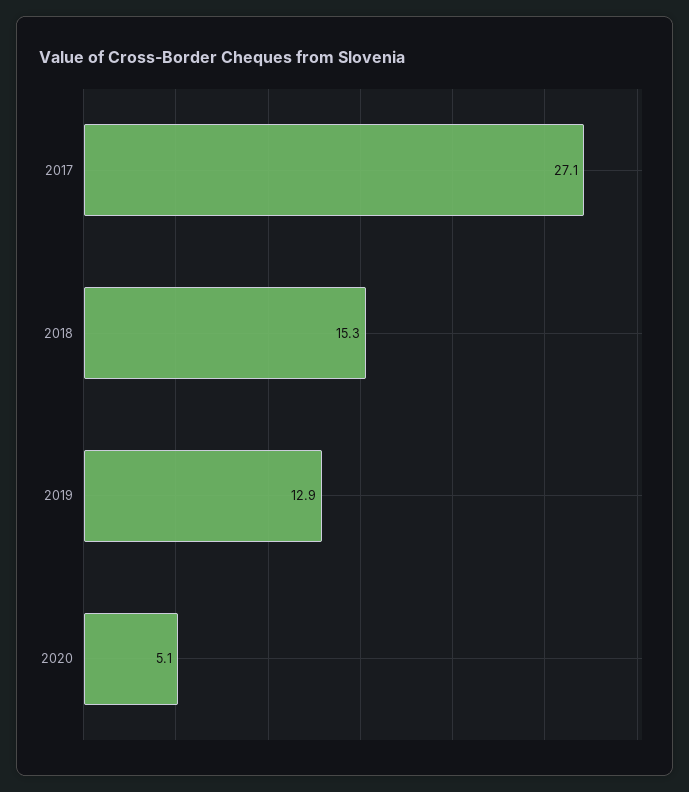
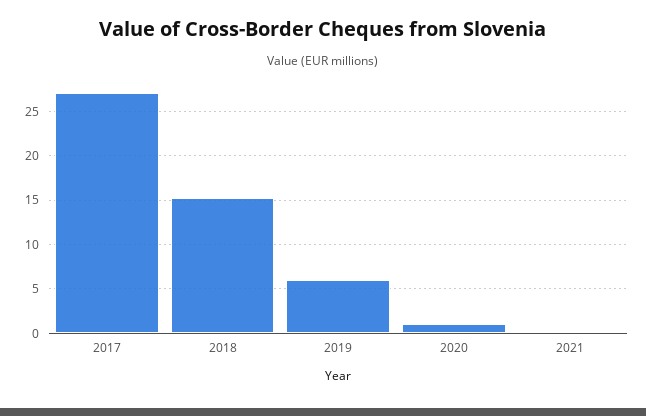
2019: 12.9 -> 6
2020: 5.1 -> 1
2021: none -> 0

